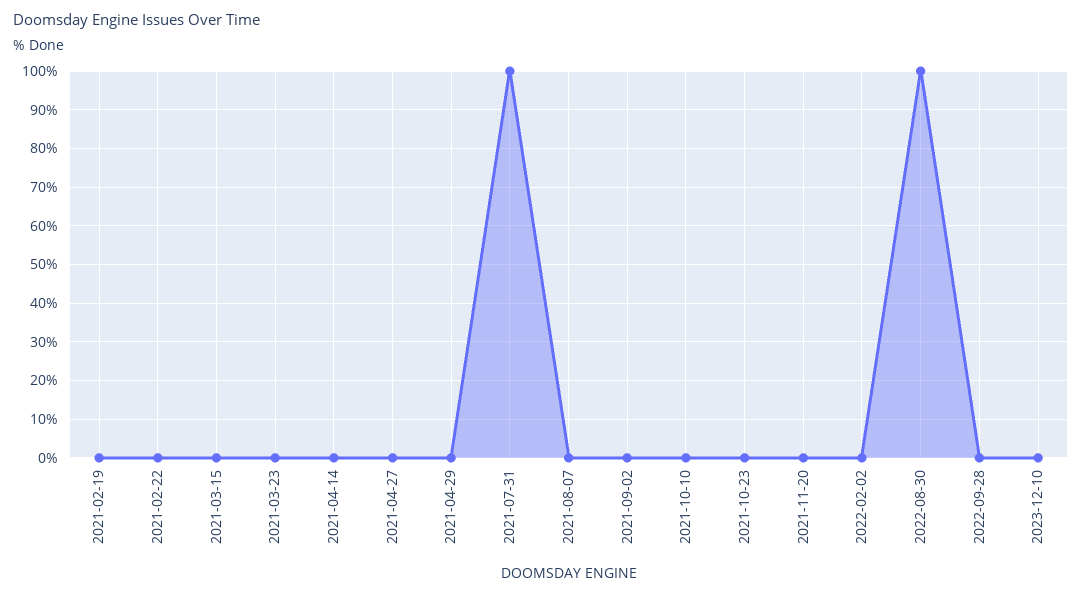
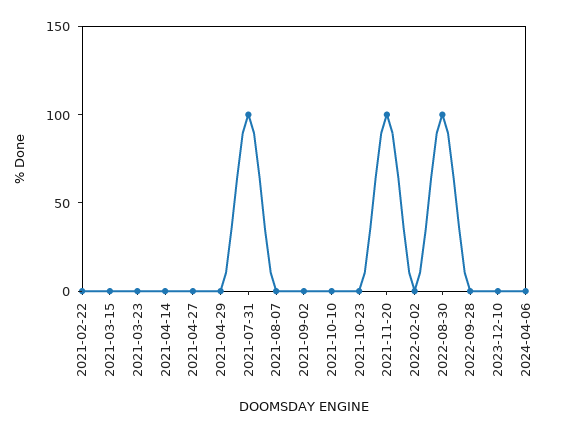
2021-02-19: 0 -> none
2021-11-20: 0 -> 100
2024-04-06: none -> 0

